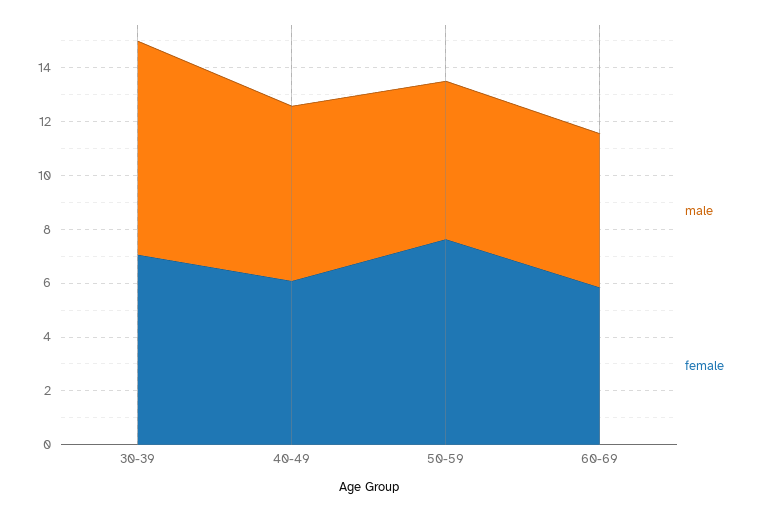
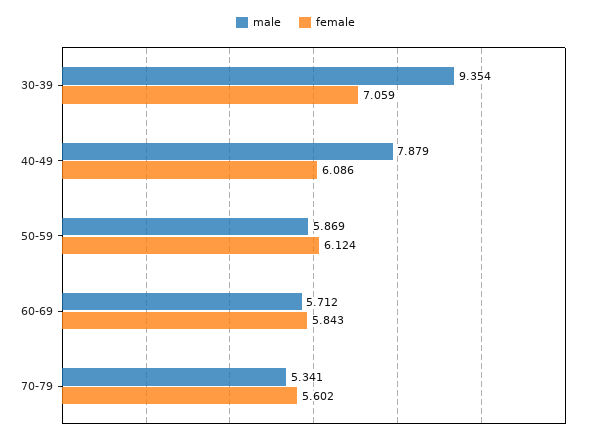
male, 30-39: 8 -> 9.354
male, 40-49: 6.5 -> 7.879
female, 50-59: 7.5 -> 6.124
male, 70-79: none -> 5.341
female, 70-79: none -> 5.602

